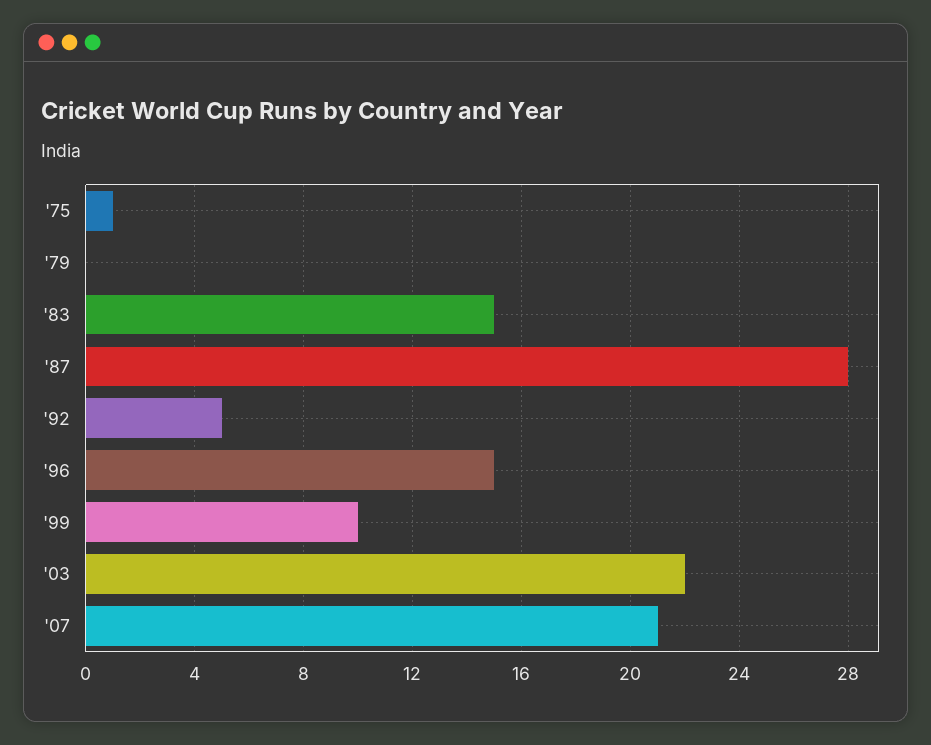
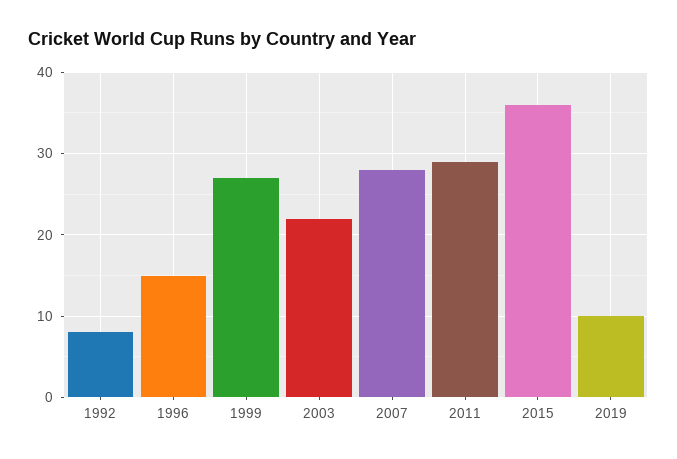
'75: 1 -> none
'79: 0 -> none
'83: 15 -> none
'87: 28 -> none
'92: 5 -> 8
'99: 10 -> 27
'07: 21 -> 28
2011: none -> 29
2015: none -> 36
2019: none -> 10

